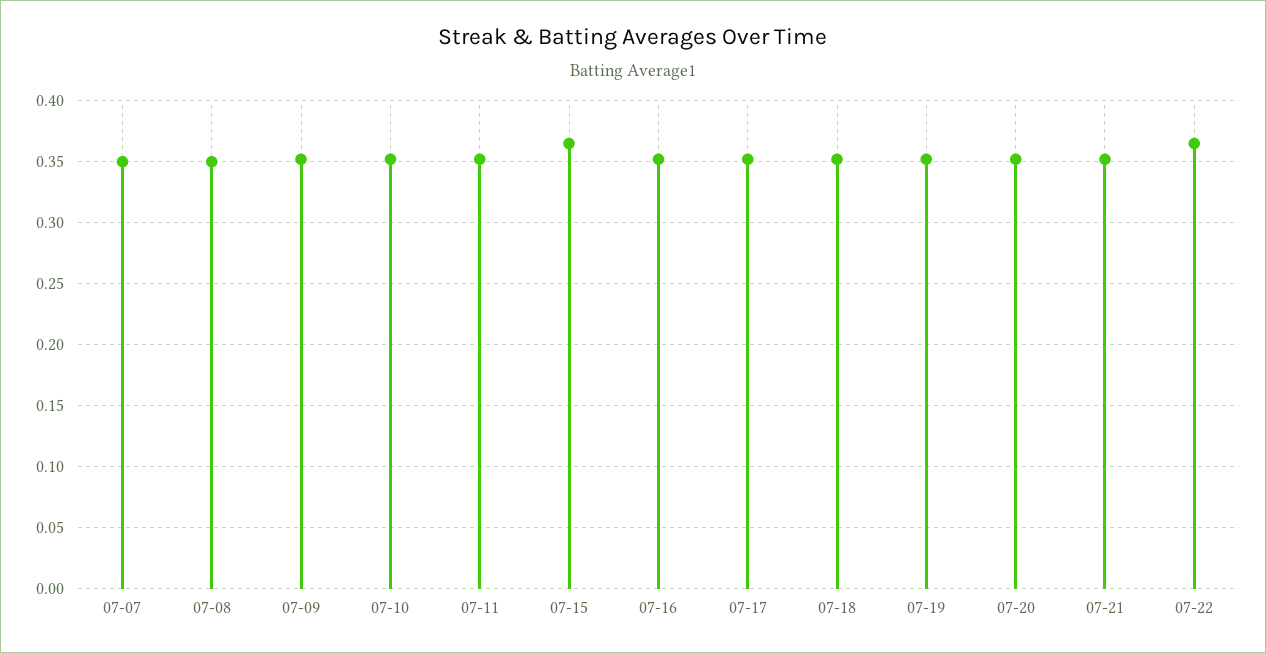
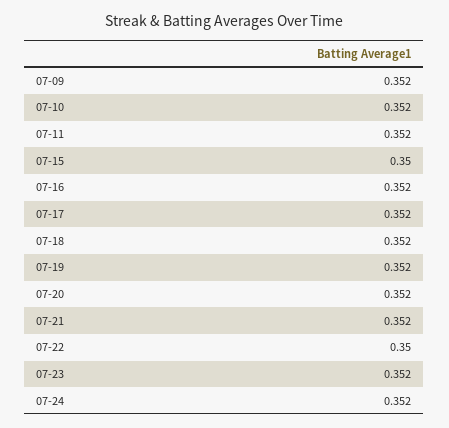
07-07: 0.35 -> none
07-08: 0.35 -> none
07-15: 0.365 -> 0.35
07-22: 0.365 -> 0.35
07-23: none -> 0.352
07-24: none -> 0.352

